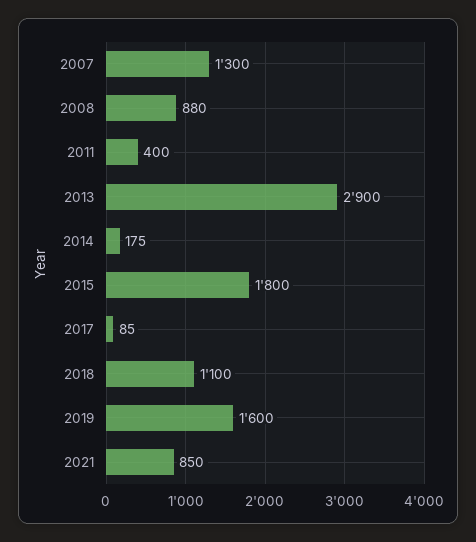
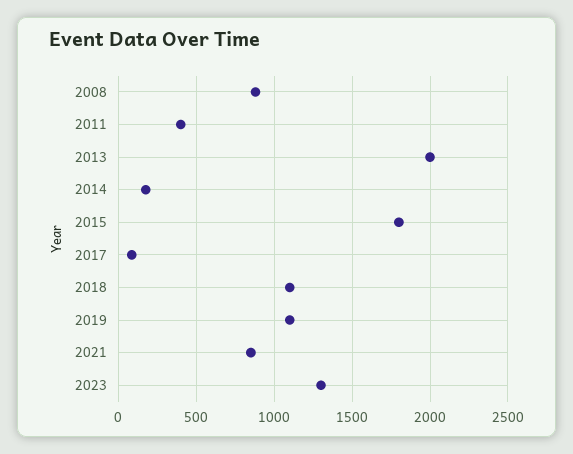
2007: 1300 -> none
2013: 2900 -> 2000
2019: 1600 -> 1100
2023: none -> 1300

